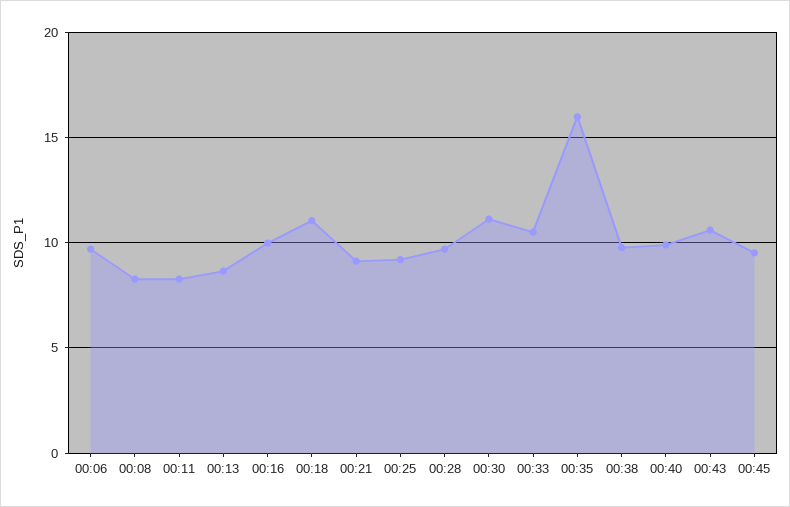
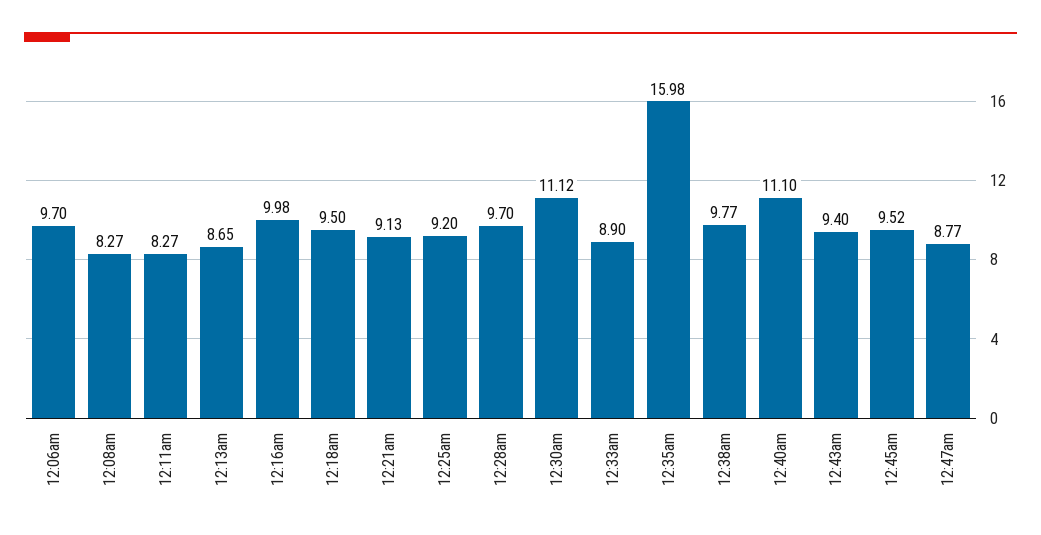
00:18: 11 -> 9.5
00:33: 10.5 -> 8.9
00:40: 10 -> 11.1
00:43: 10.5 -> 9.4
12:47am: none -> 8.77

